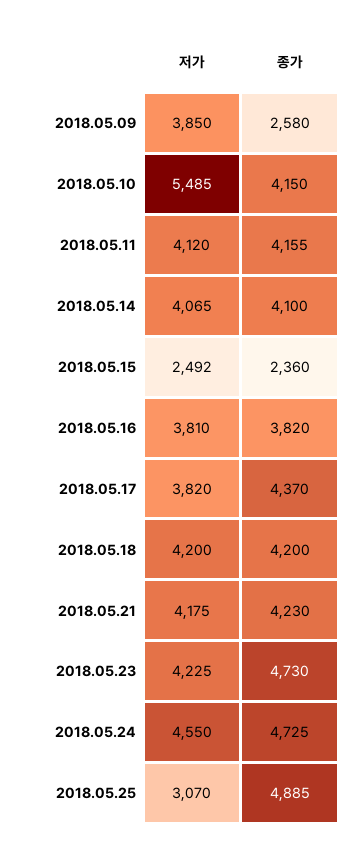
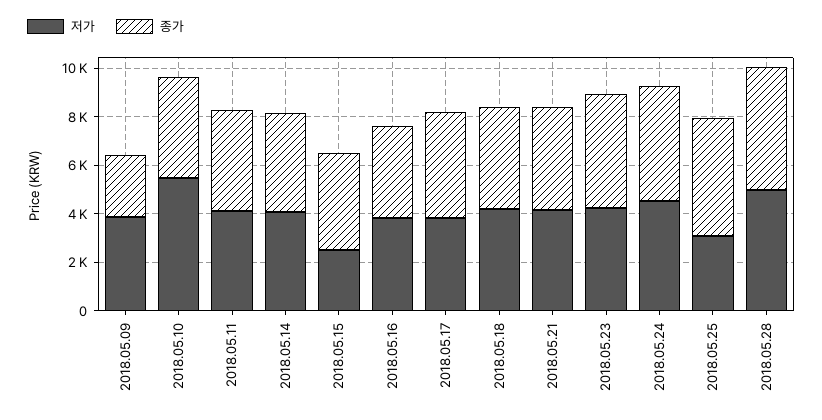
종가, 2018.05.15: 2360 -> 4000
저가, 2018.05.28: none -> 5000
종가, 2018.05.28: none -> 5000

